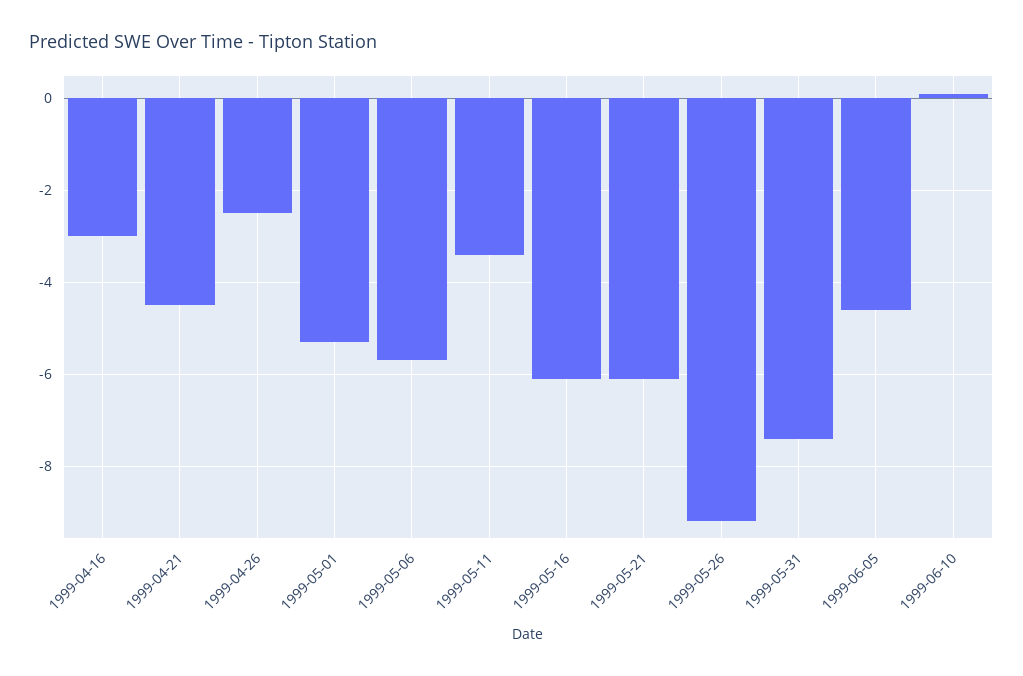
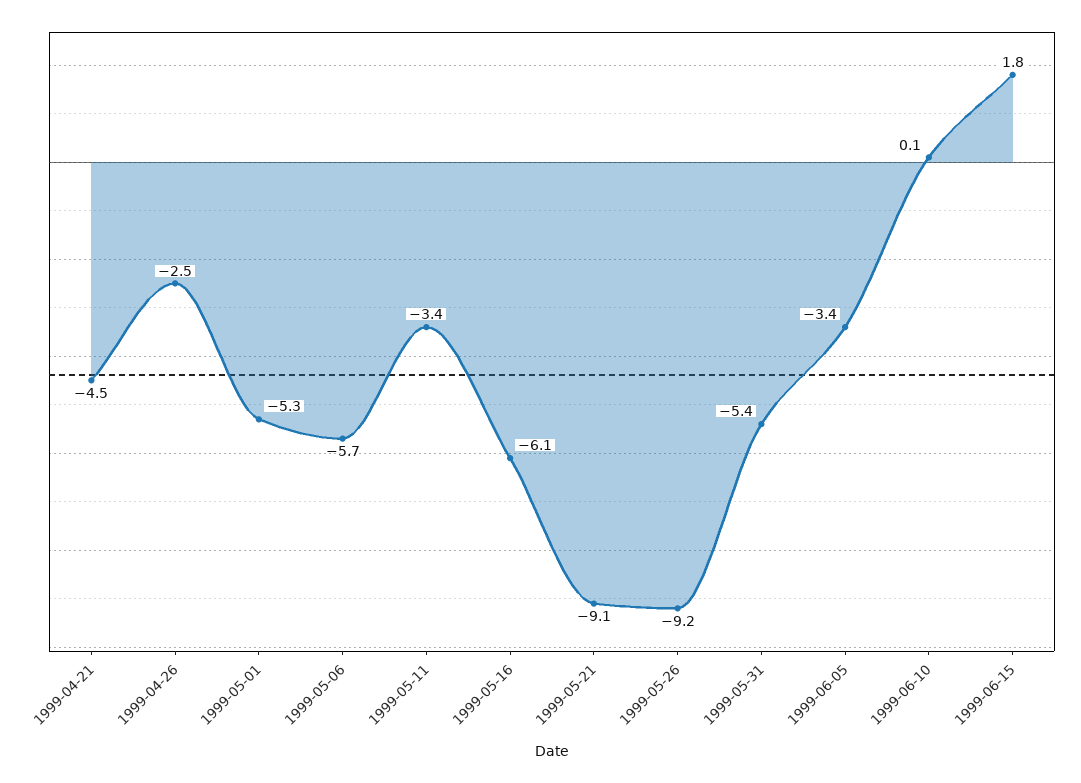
1999-04-16: -3 -> none
1999-05-21: -6 -> -9.1
1999-05-31: -7.5 -> -5.4
1999-06-05: -4.5 -> -3.4
1999-06-15: none -> 1.8

